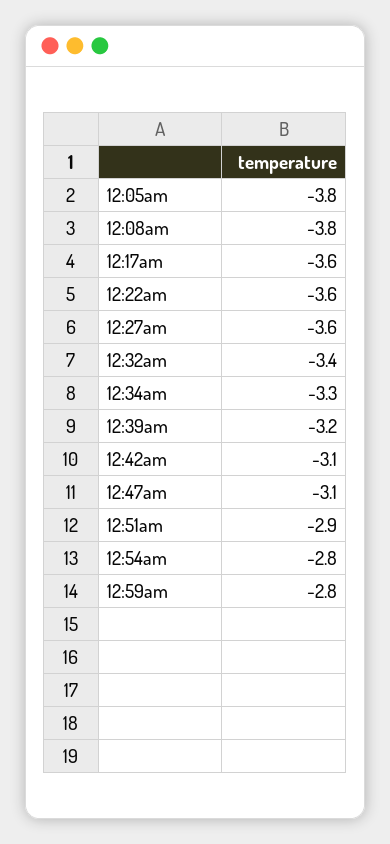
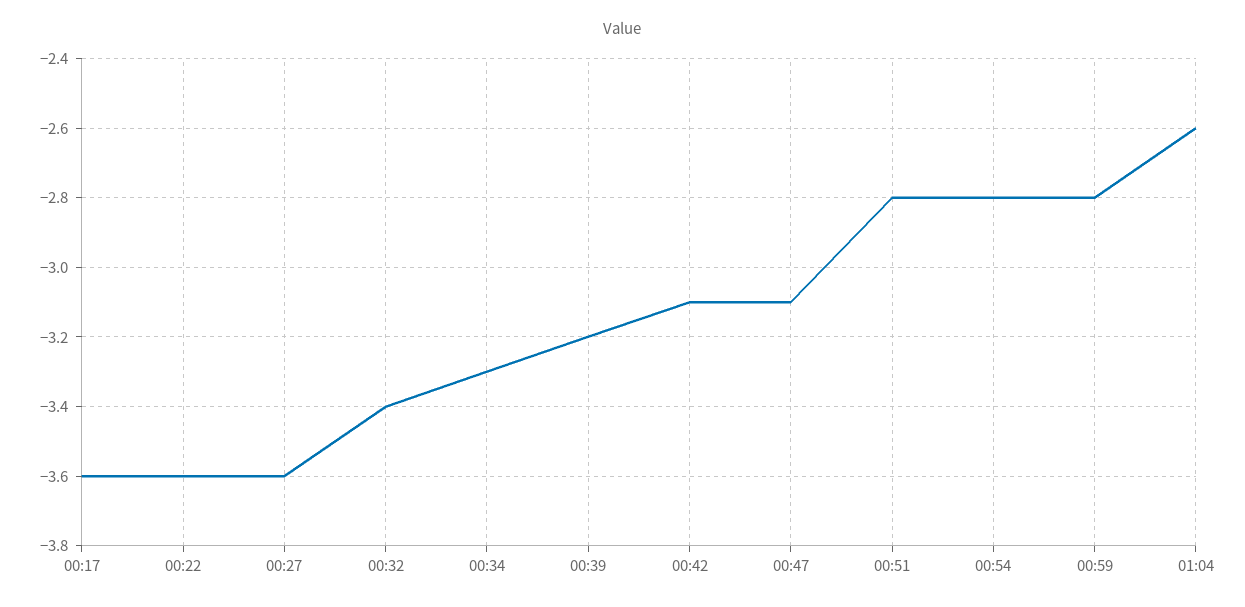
12:05am: -3.8 -> none
12:08am: -3.8 -> none
12:51am: -2.9 -> -2.8
01:04: none -> -2.6

